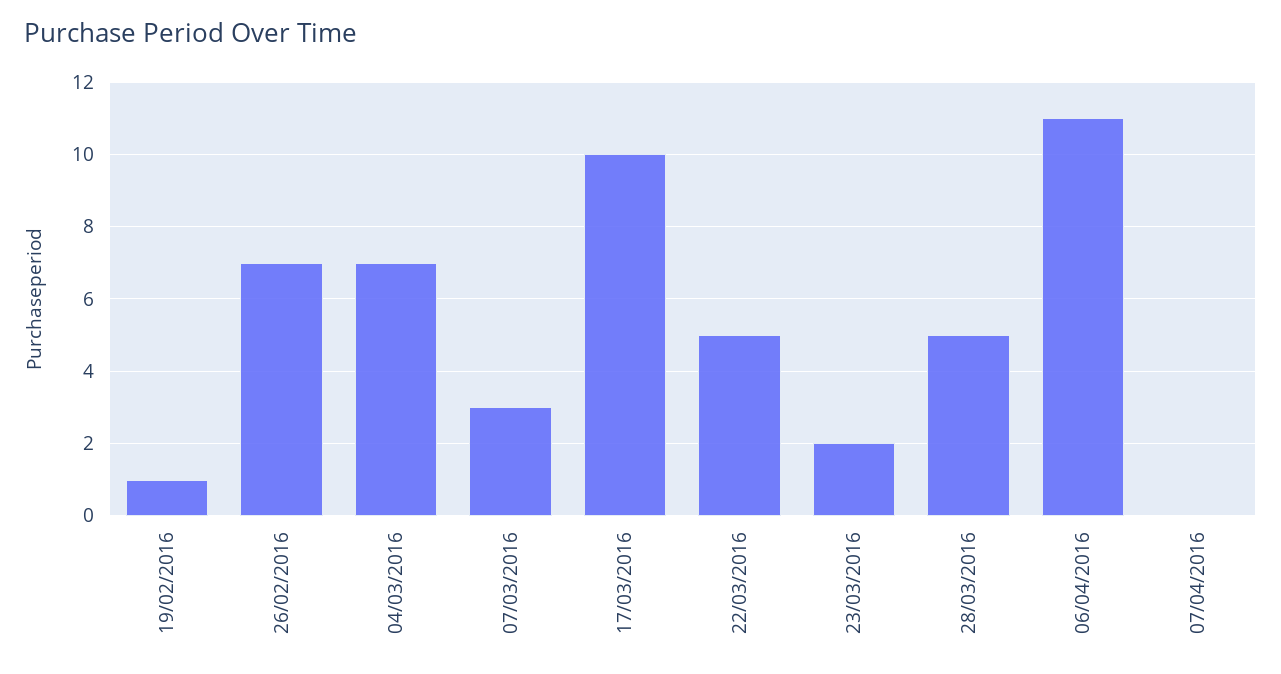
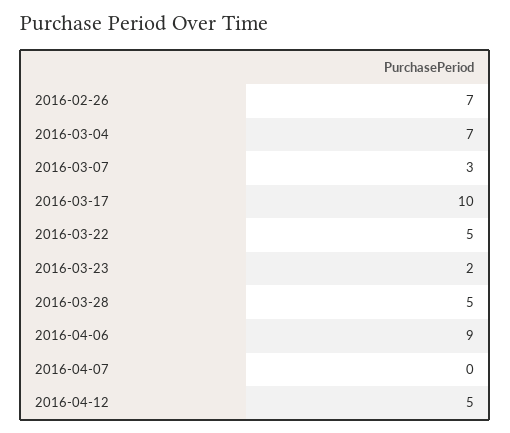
19/02/2016: 1 -> none
06/04/2016: 11 -> 9
2016-04-12: none -> 5

